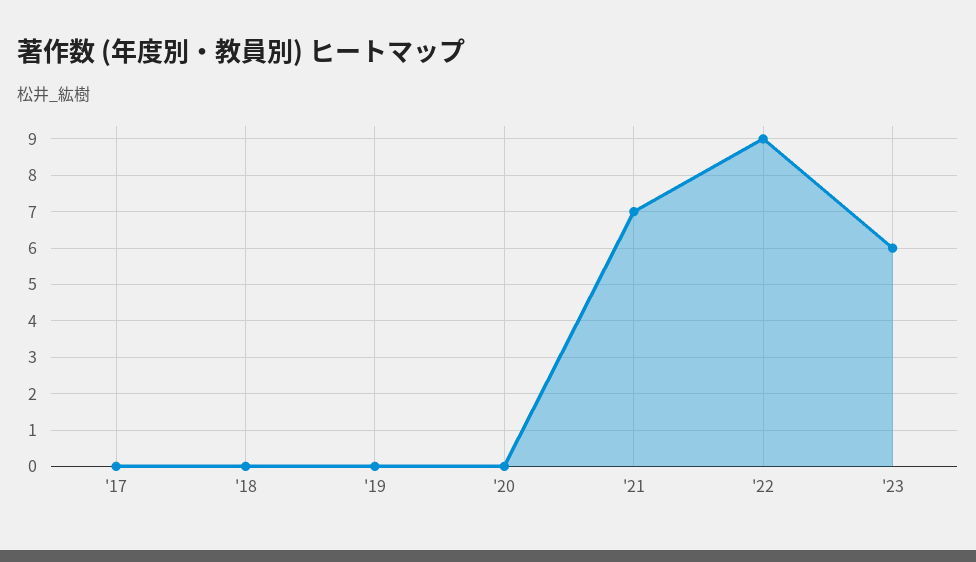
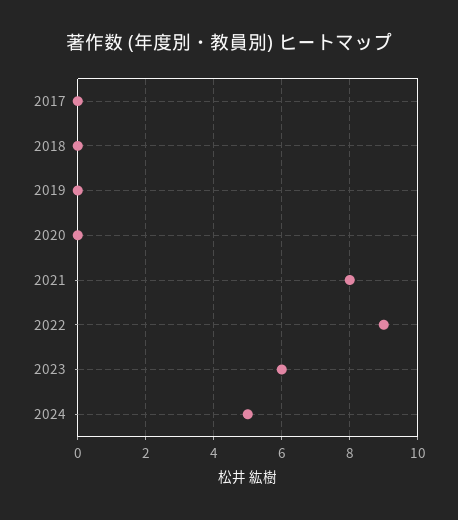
'21: 7 -> 8
2024: none -> 5

